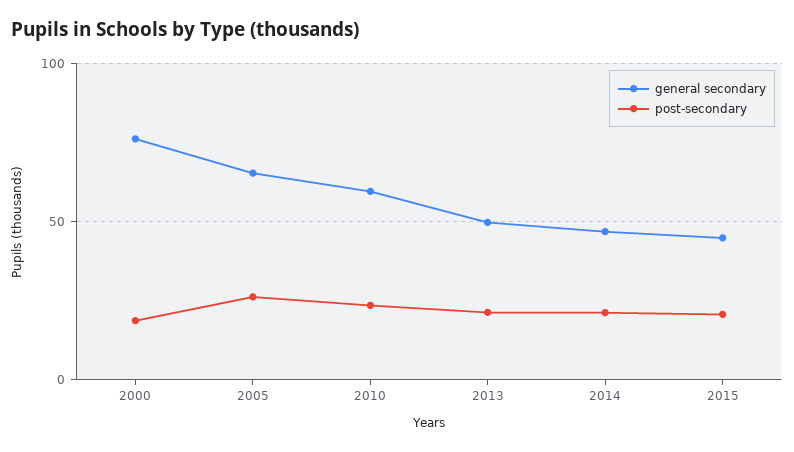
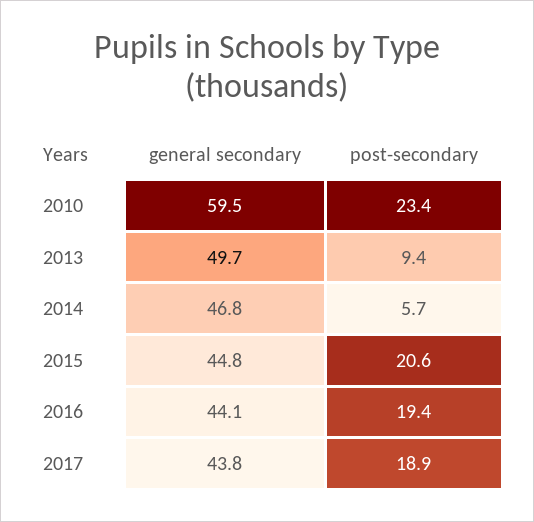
general secondary, 2000: 75 -> none
post-secondary, 2000: 20 -> none
general secondary, 2005: 65 -> none
post-secondary, 2005: 25 -> none
post-secondary, 2013: 20 -> 9.4
post-secondary, 2014: 20 -> 5.7
general secondary, 2016: none -> 44.1
post-secondary, 2016: none -> 19.4
general secondary, 2017: none -> 43.8
post-secondary, 2017: none -> 18.9

